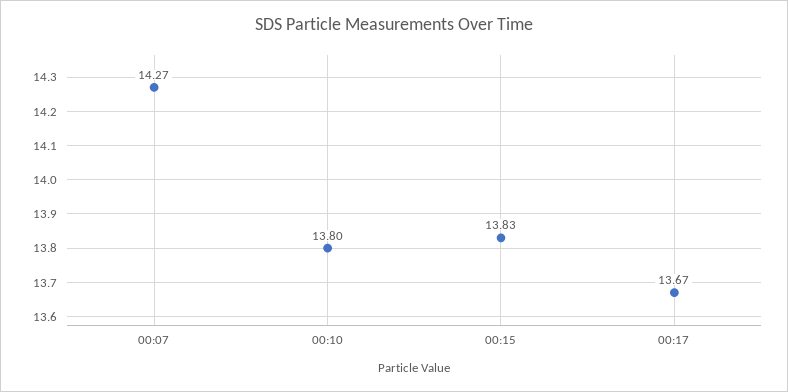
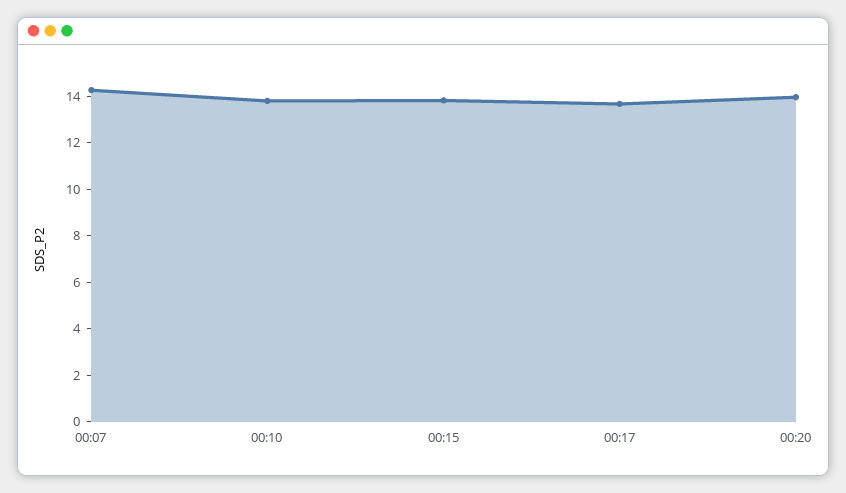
00:20: none -> 14

